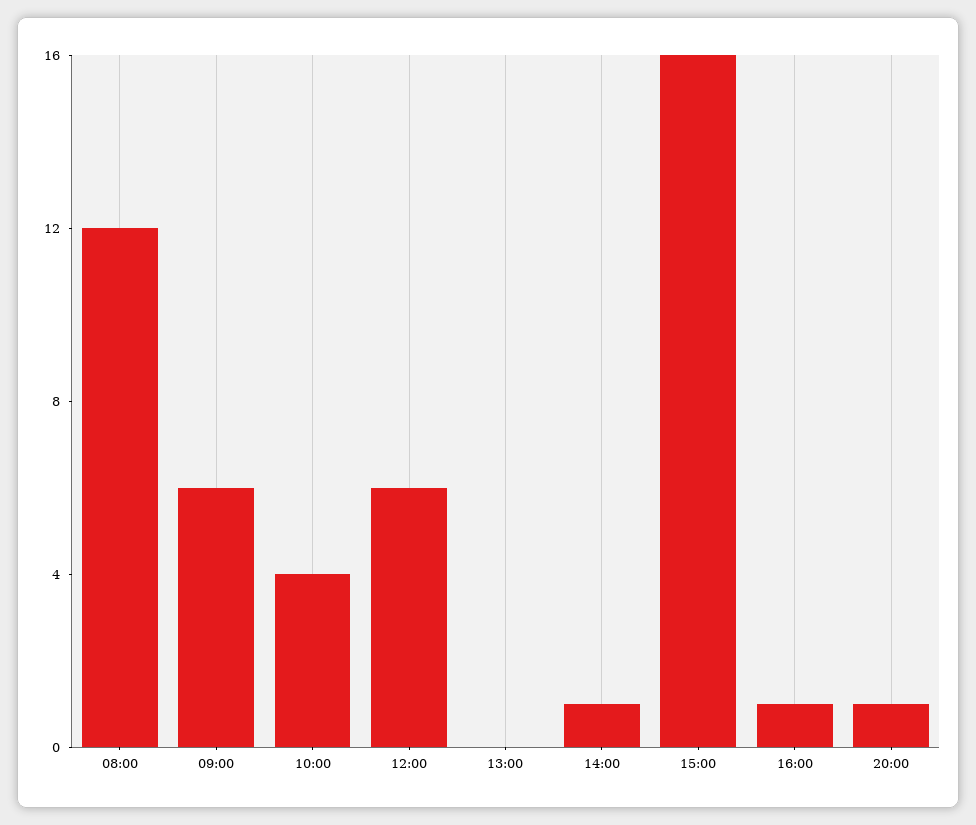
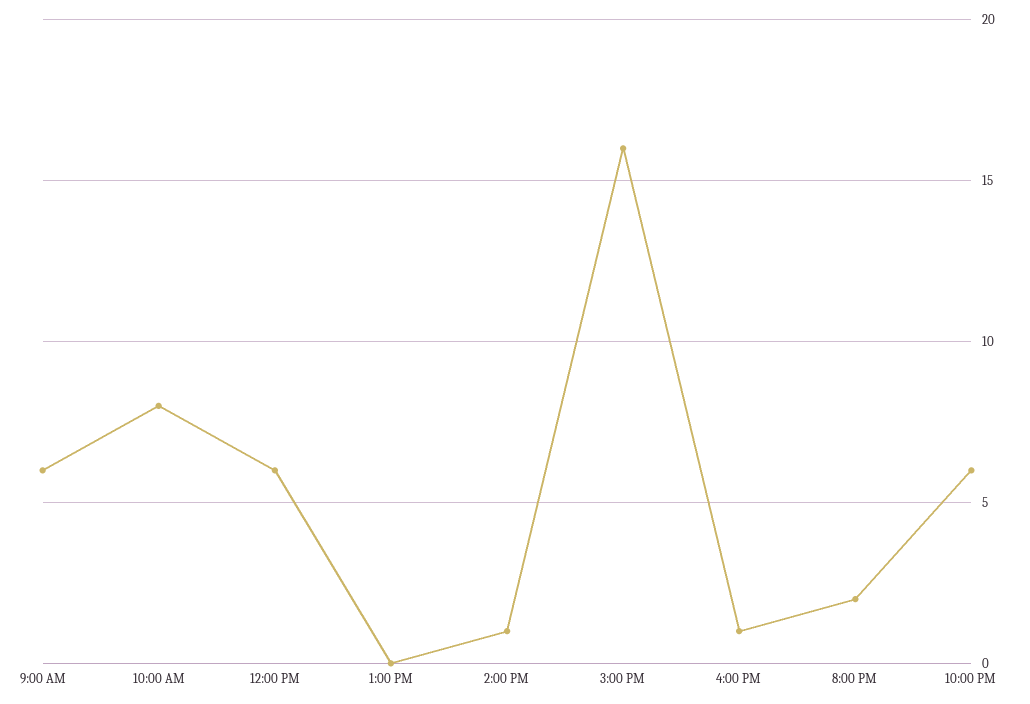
08:00: 12 -> none
10:00: 4 -> 8
20:00: 1 -> 2
10:00 PM: none -> 6

